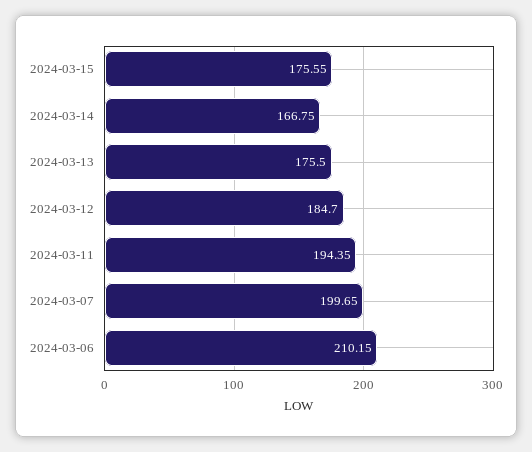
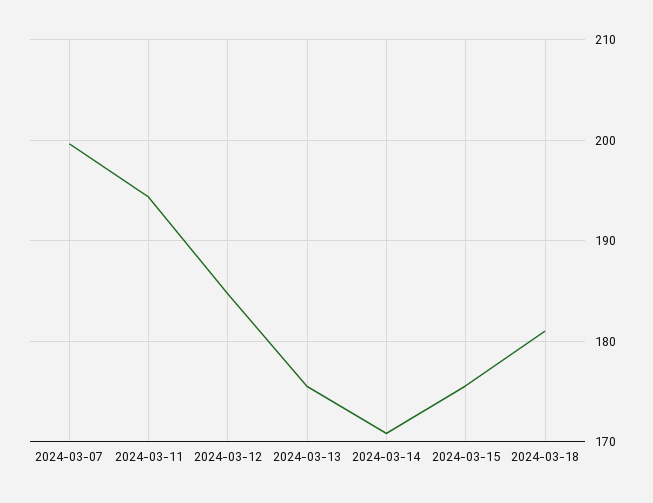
2024-03-14: 166.75 -> 171
2024-03-06: 210.15 -> none
2024-03-18: none -> 181

